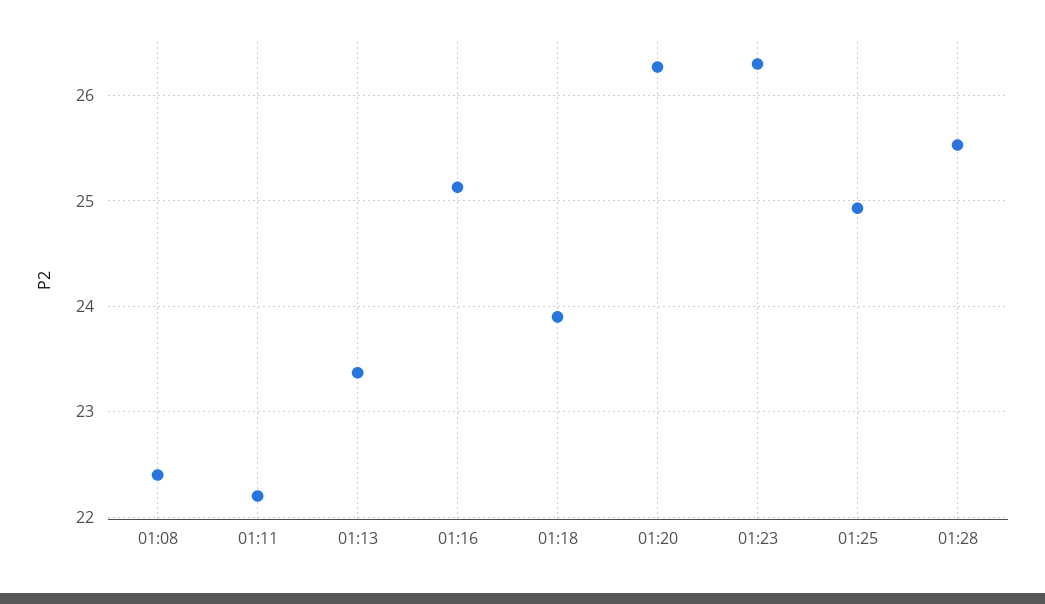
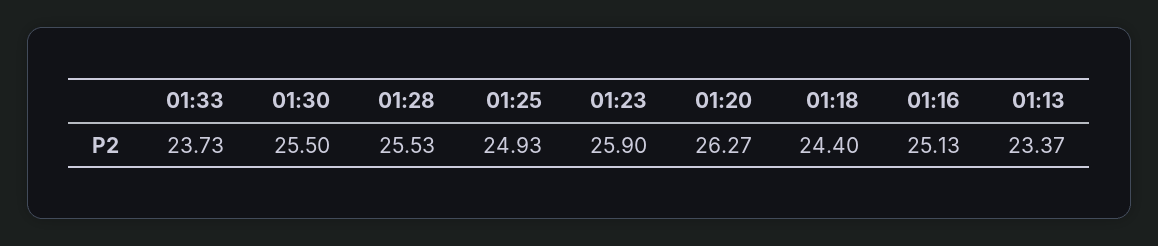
01:08: 22.4 -> none
01:11: 22.2 -> none
01:18: 23.9 -> 24.4
01:23: 26.3 -> 25.9
01:33: none -> 23.73
01:30: none -> 25.5

